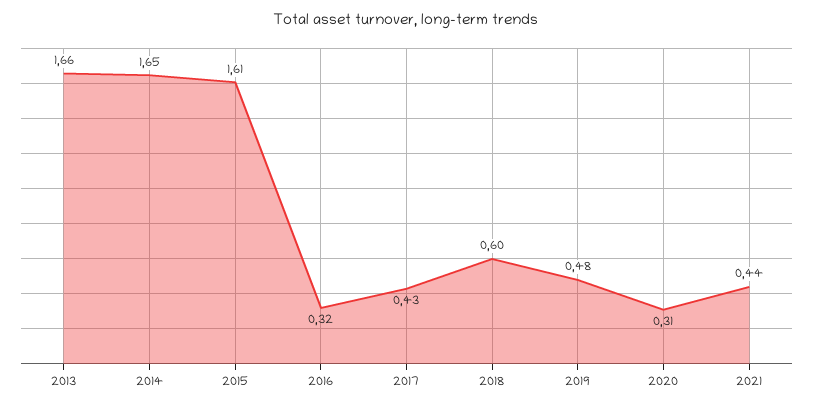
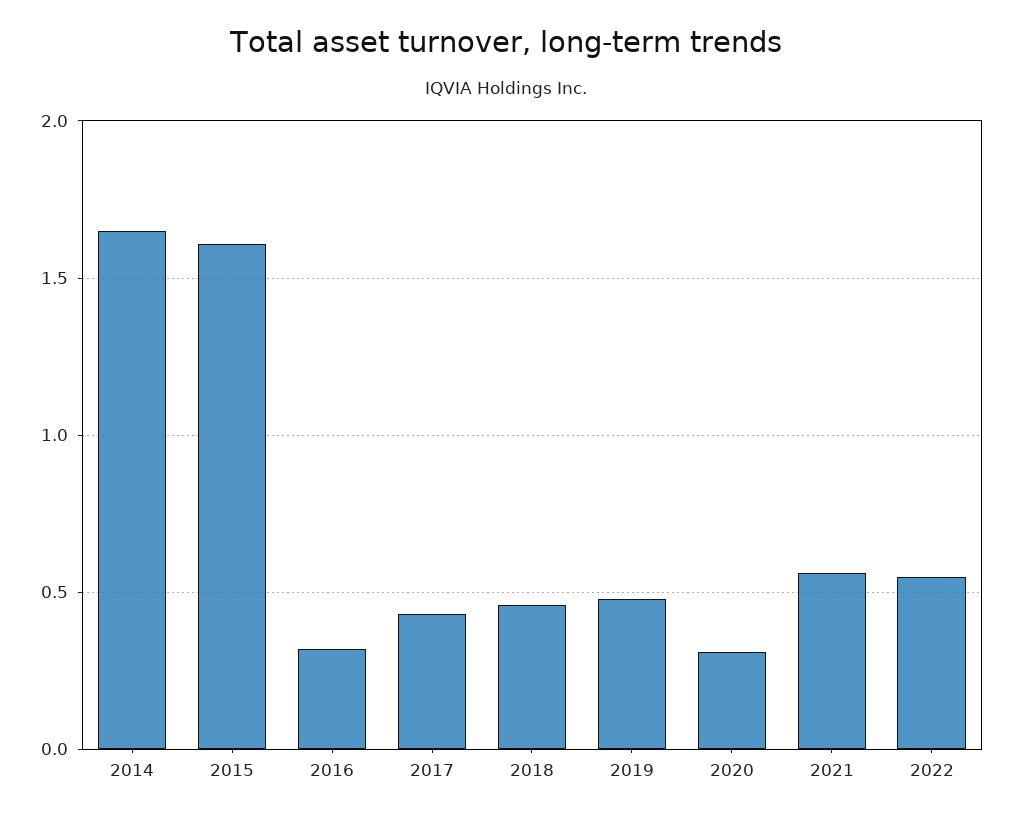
2013: 1.66 -> none
2018: 0.6 -> 0.45
2021: 0.44 -> 0.55
2022: none -> 0.55

